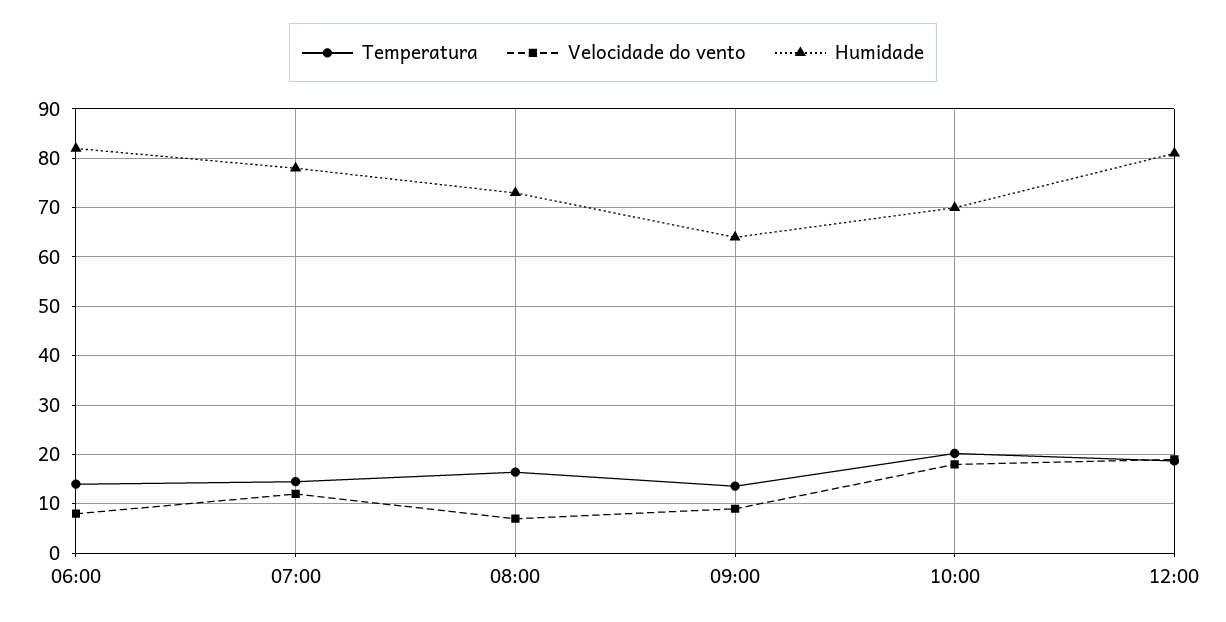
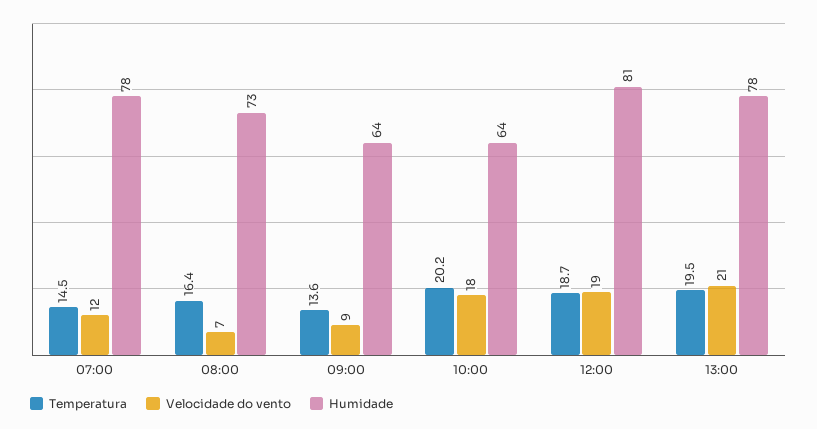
Temperatura, 06:00: 14 -> none
Velocidade do vento, 06:00: 8 -> none
Humidade, 06:00: 82 -> none
Humidade, 10:00: 70 -> 64
Temperatura, 13:00: none -> 19.5
Velocidade do vento, 13:00: none -> 21
Humidade, 13:00: none -> 78

